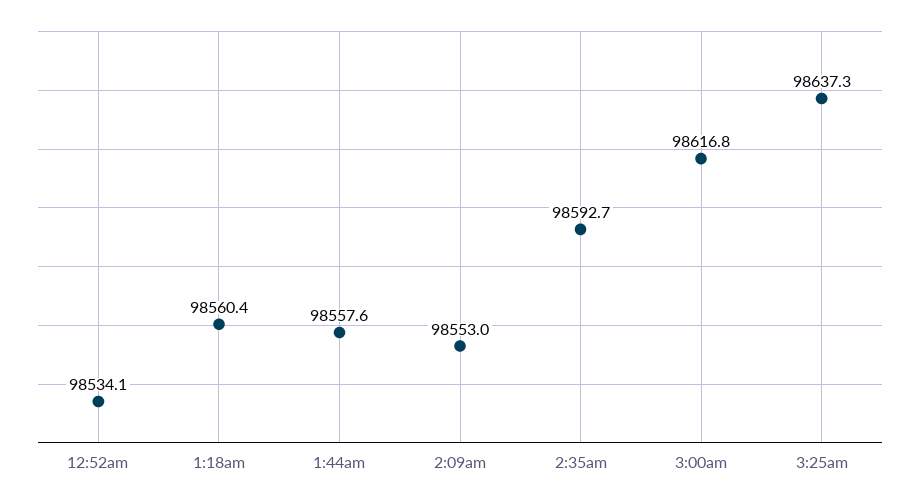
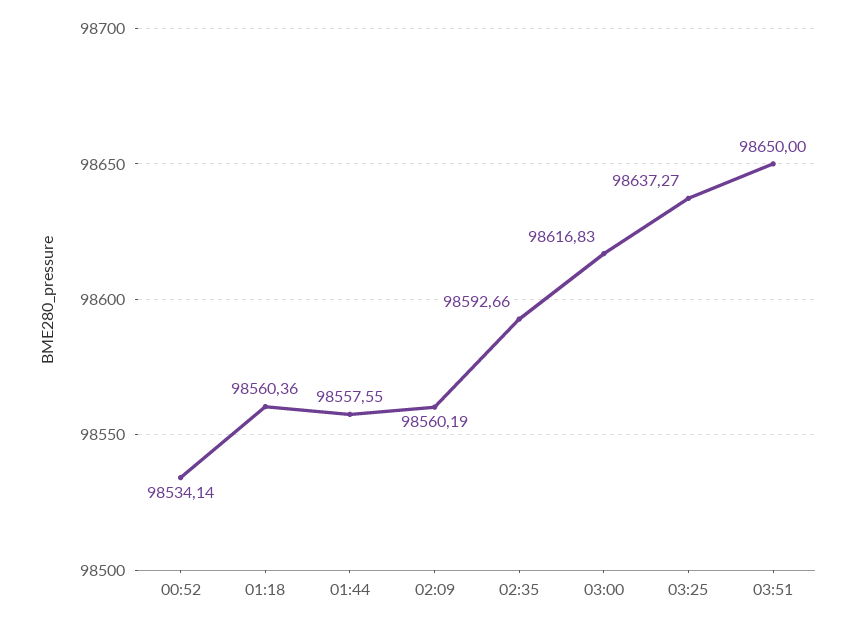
2:09am: 98553 -> 98560.19
03:51: none -> 98650

